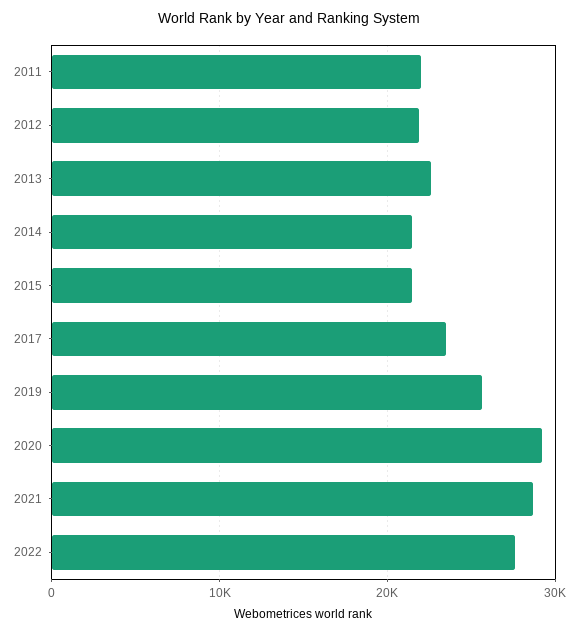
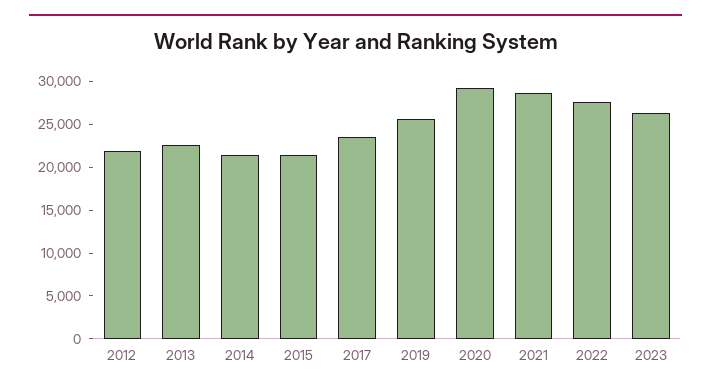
2011: 22000 -> none
2023: none -> 26000

